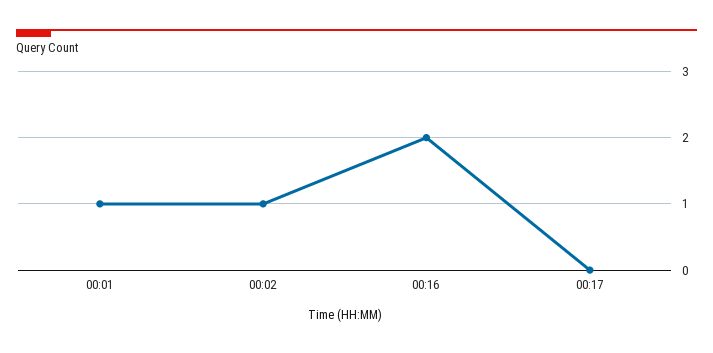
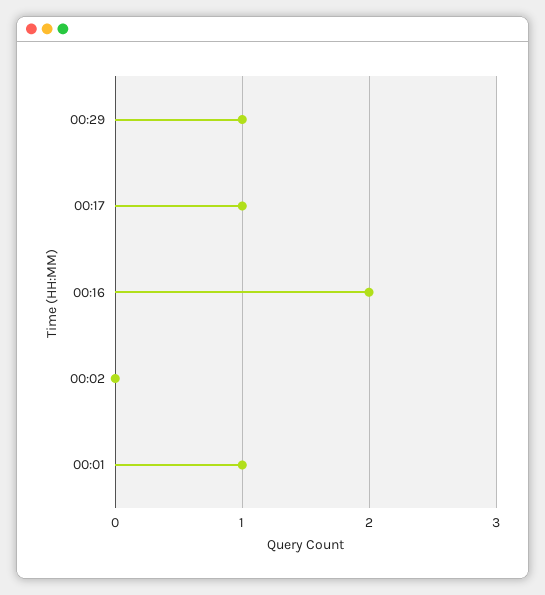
00:02: 1 -> 0
00:17: 0 -> 1
00:29: none -> 1

